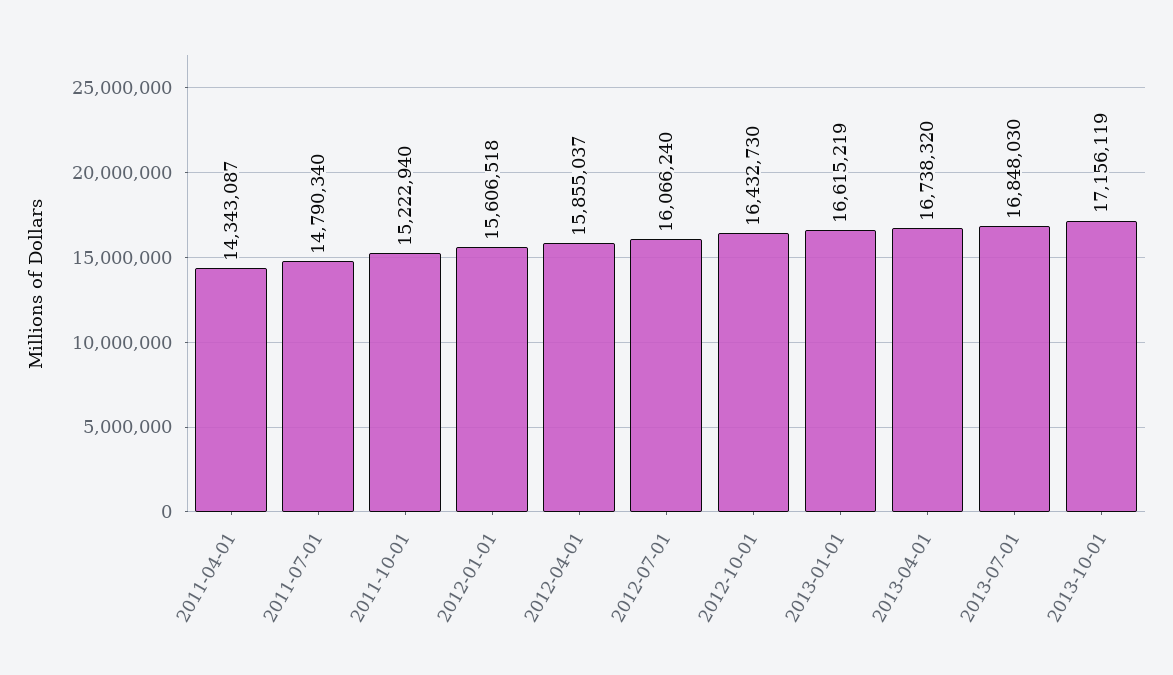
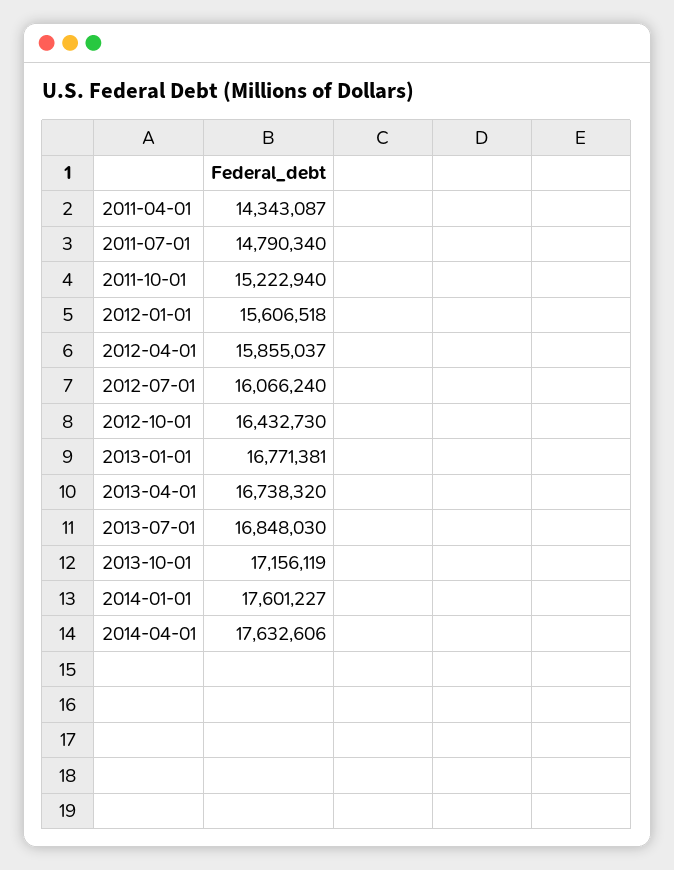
2013-01-01: 16615219 -> 16771381
2014-01-01: none -> 17601227
2014-04-01: none -> 17632606

